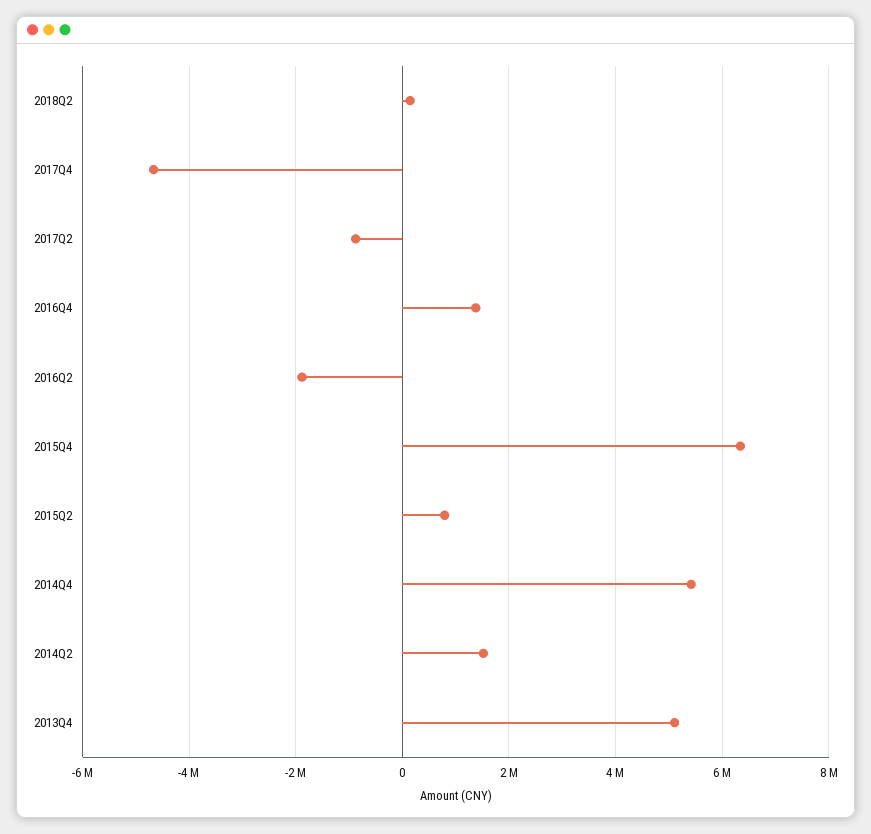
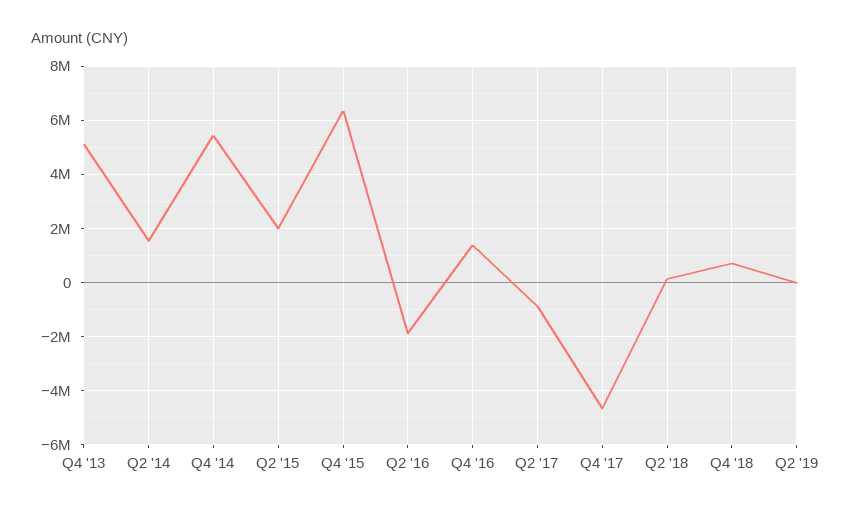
2015Q2: 800000 -> 2000000
Q4 '18: none -> 750000
Q2 '19: none -> 0

